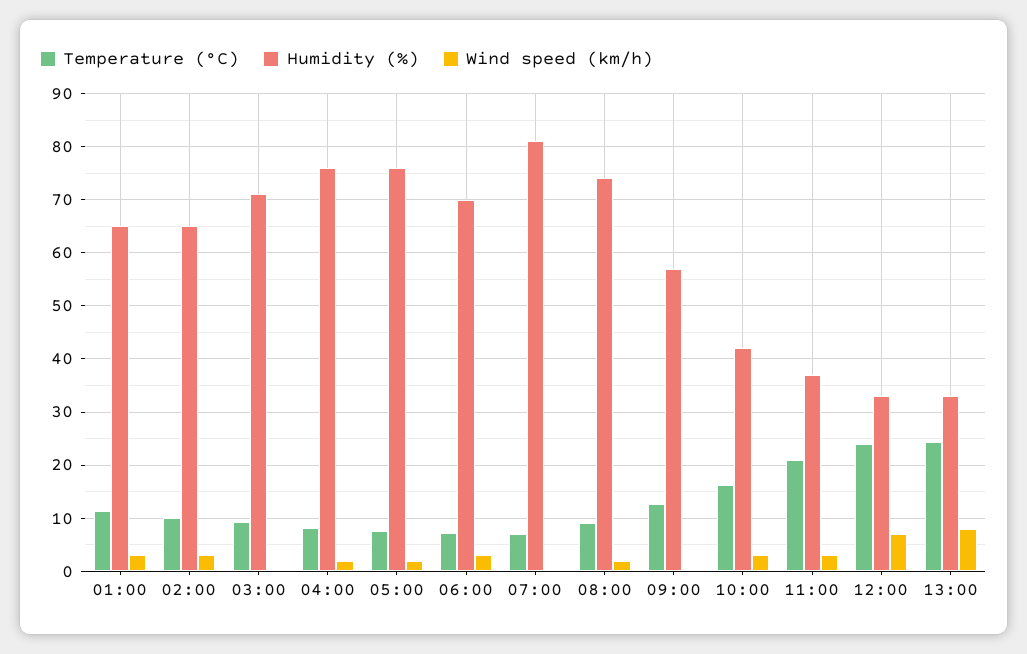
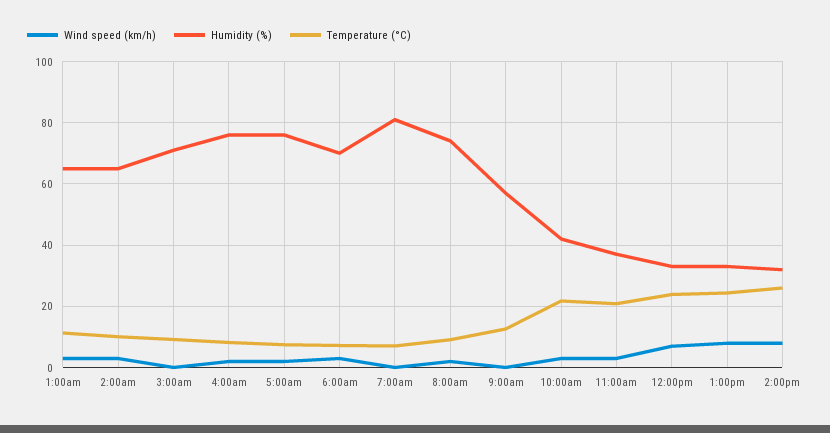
Temperature (°C), 10:00: 16 -> 22
Wind speed (km/h), 2:00pm: none -> 8
Humidity (%), 2:00pm: none -> 32
Temperature (°C), 2:00pm: none -> 26

